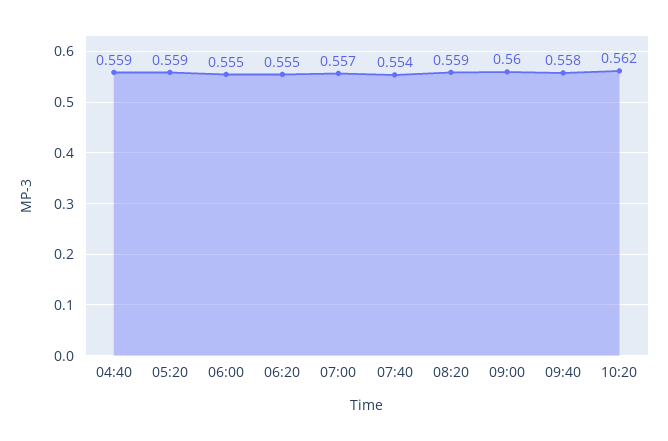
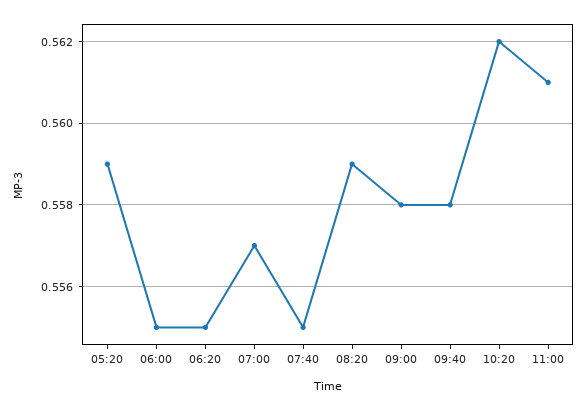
04:40: 0.559 -> none
07:40: 0.554 -> 0.555
09:00: 0.56 -> 0.558
11:00: none -> 0.561

